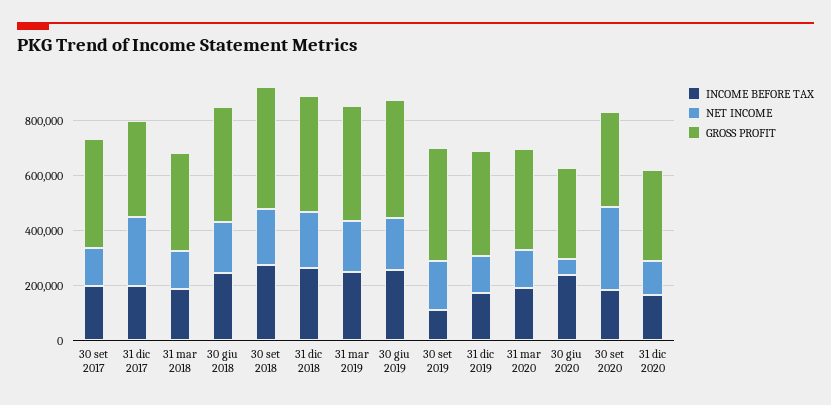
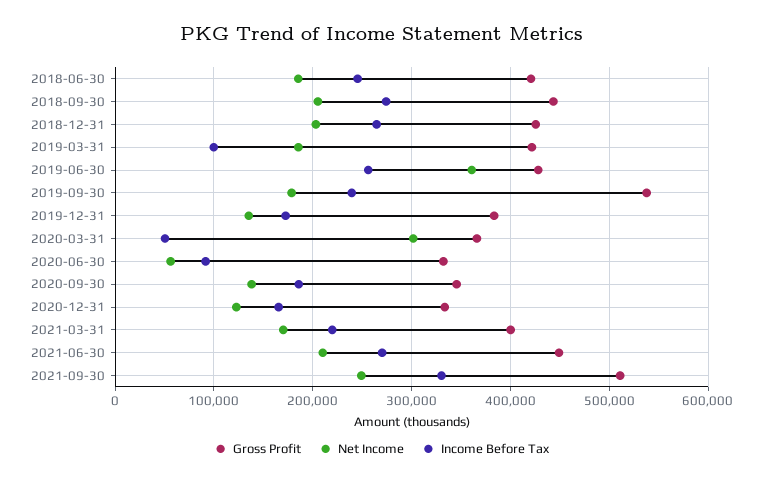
INCOME BEFORE TAX, 30 set 2017: 200000 -> none
NET INCOME, 30 set 2017: 150000 -> none
GROSS PROFIT, 30 set 2017: 400000 -> none
INCOME BEFORE TAX, 31 dic 2017: 200000 -> none
NET INCOME, 31 dic 2017: 250000 -> none
GROSS PROFIT, 31 dic 2017: 350000 -> none
INCOME BEFORE TAX, 31 mar 2018: 200000 -> none
NET INCOME, 31 mar 2018: 150000 -> none
GROSS PROFIT, 31 mar 2018: 350000 -> none
INCOME BEFORE TAX, 31 mar 2019: 250000 -> 100000
NET INCOME, 30 giu 2019: 200000 -> 360000
INCOME BEFORE TAX, 30 set 2019: 100000 -> 240000
GROSS PROFIT, 30 set 2019: 400000 -> 540000
INCOME BEFORE TAX, 31 mar 2020: 200000 -> 50000
NET INCOME, 31 mar 2020: 150000 -> 300000
INCOME BEFORE TAX, 30 giu 2020: 250000 -> 90000
NET INCOME, 30 set 2020: 300000 -> 140000
GROSS PROFIT, 2021-03-31: none -> 400000
NET INCOME, 2021-03-31: none -> 170000
INCOME BEFORE TAX, 2021-03-31: none -> 220000
GROSS PROFIT, 2021-06-30: none -> 450000
NET INCOME, 2021-06-30: none -> 210000
INCOME BEFORE TAX, 2021-06-30: none -> 270000
GROSS PROFIT, 2021-09-30: none -> 510000
NET INCOME, 2021-09-30: none -> 250000
INCOME BEFORE TAX, 2021-09-30: none -> 330000

